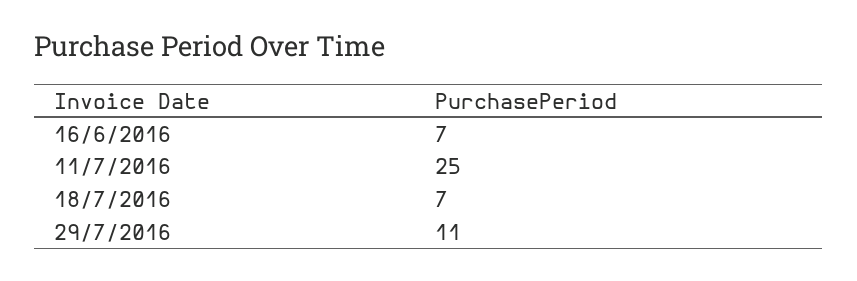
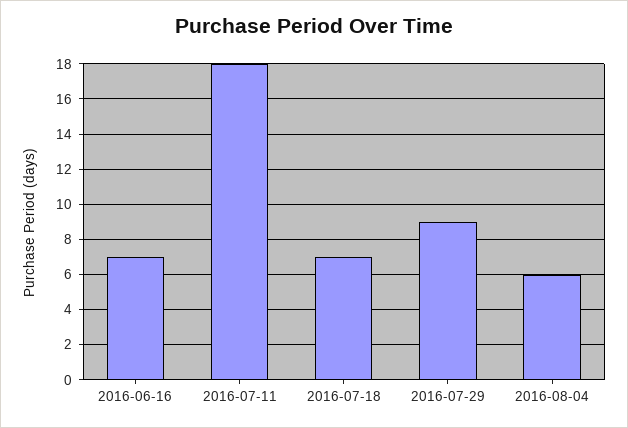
11/7/2016: 25 -> 18
29/7/2016: 11 -> 9
2016-08-04: none -> 6

